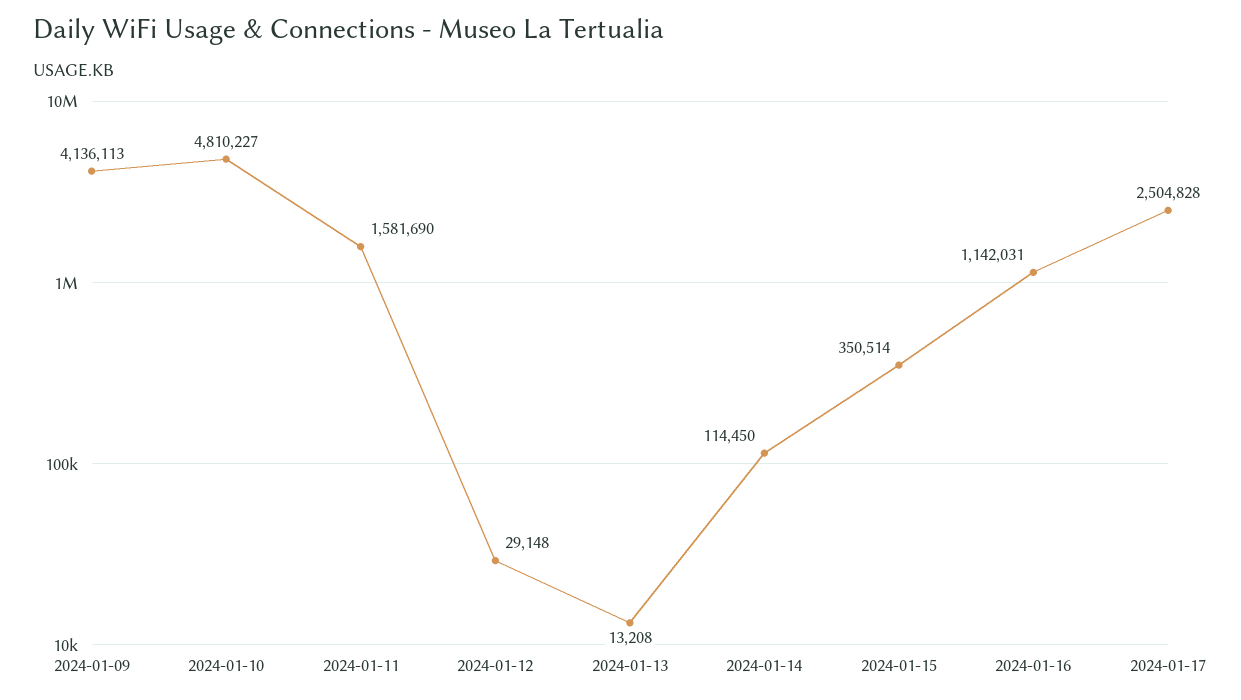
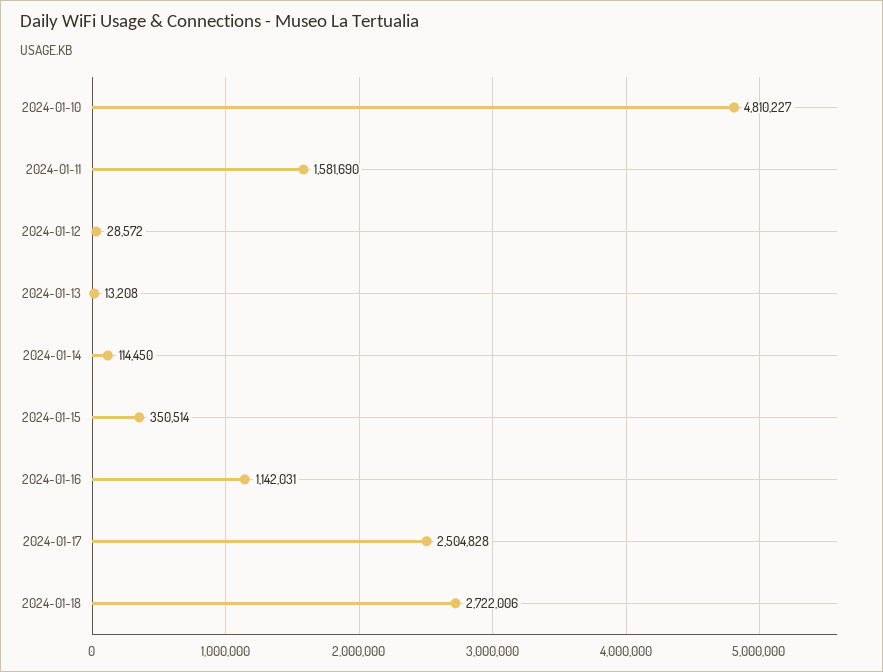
2024-01-09: 4136113 -> none
2024-01-12: 29148 -> 28572
2024-01-18: none -> 2722006

